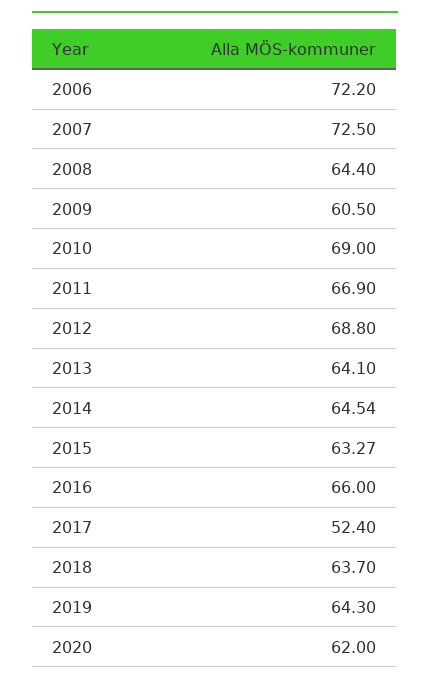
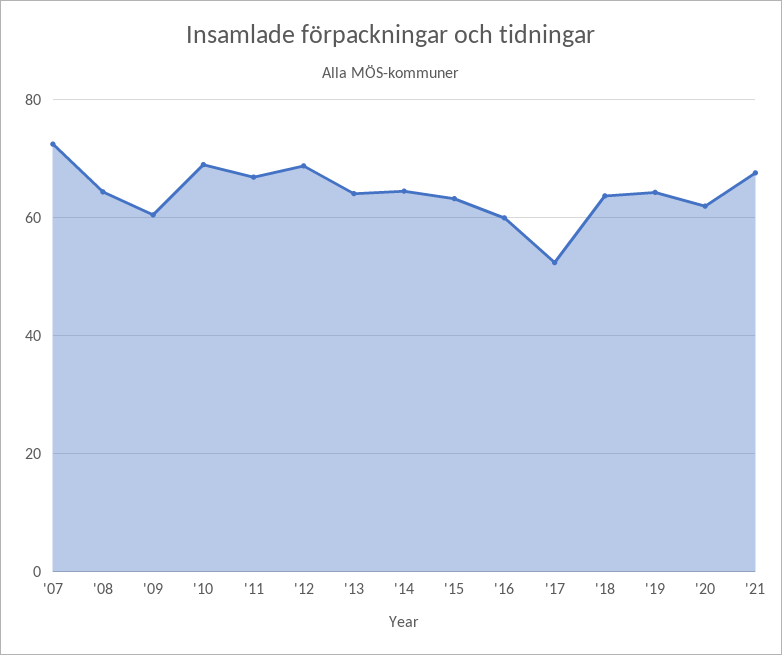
2006: 72.2 -> none
2016: 66 -> 60
'21: none -> 68

